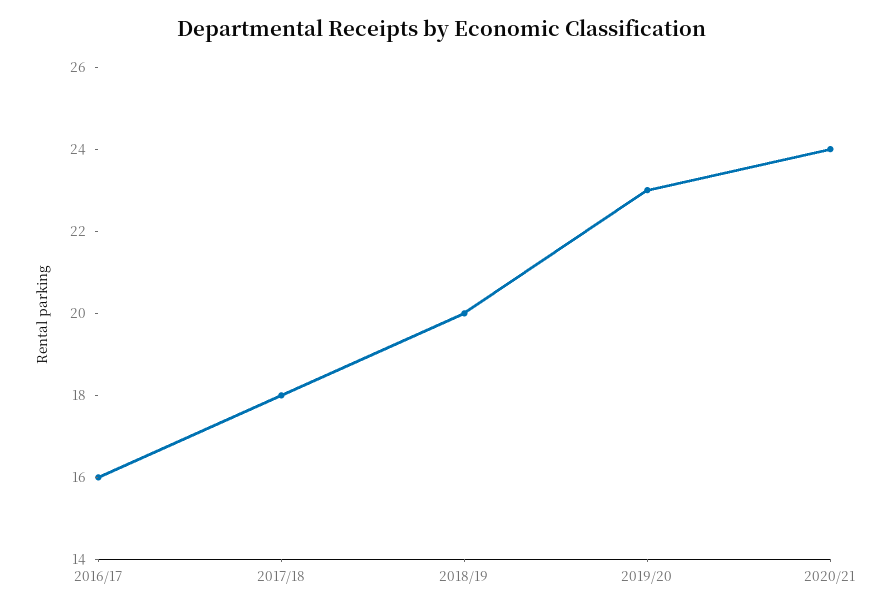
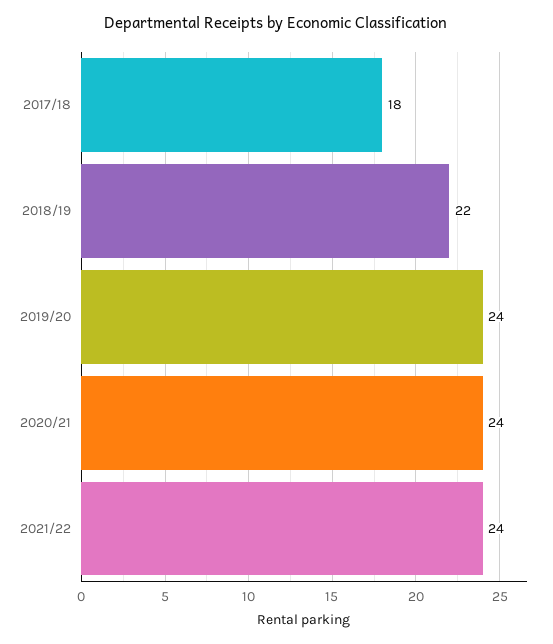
2016/17: 16 -> none
2018/19: 20 -> 22
2019/20: 23 -> 24
2021/22: none -> 24

